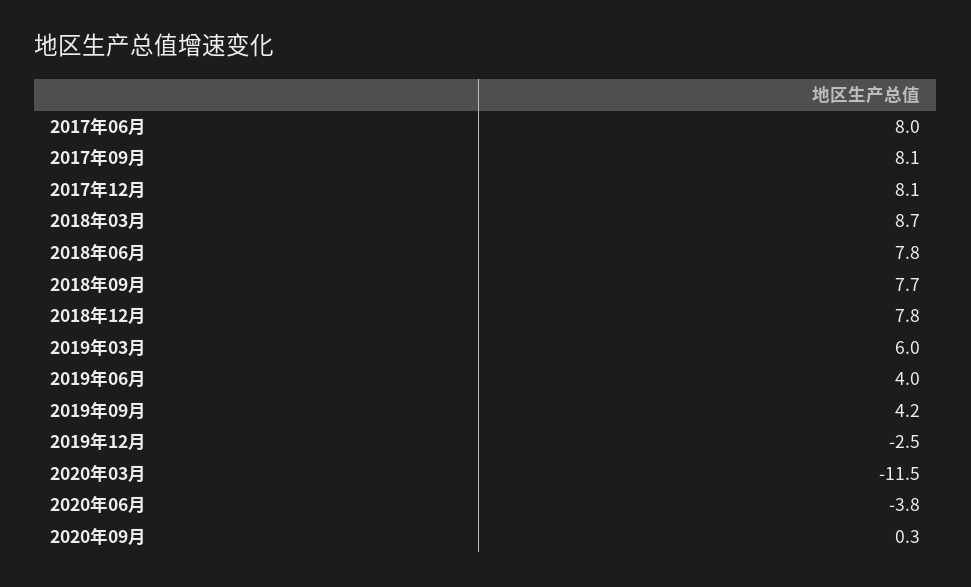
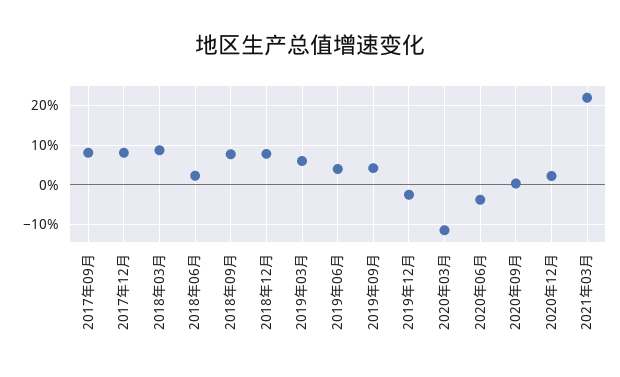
2017年06月: 8 -> none
2018年06月: 7.8 -> 2
2020年12月: none -> 2
2021年03月: none -> 22

